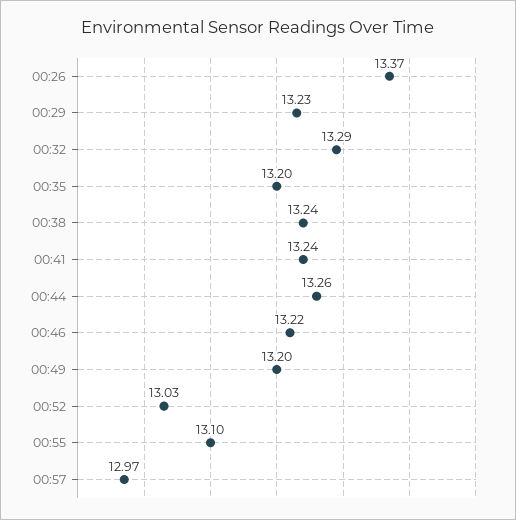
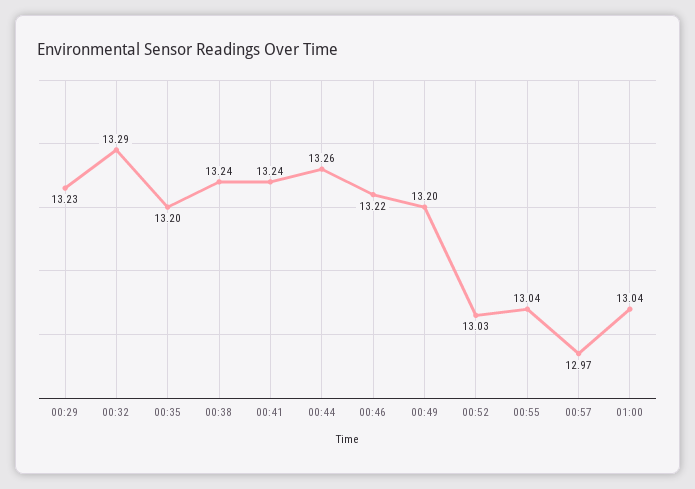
00:26: 13.37 -> none
00:55: 13.1 -> 13.04
01:00: none -> 13.04

